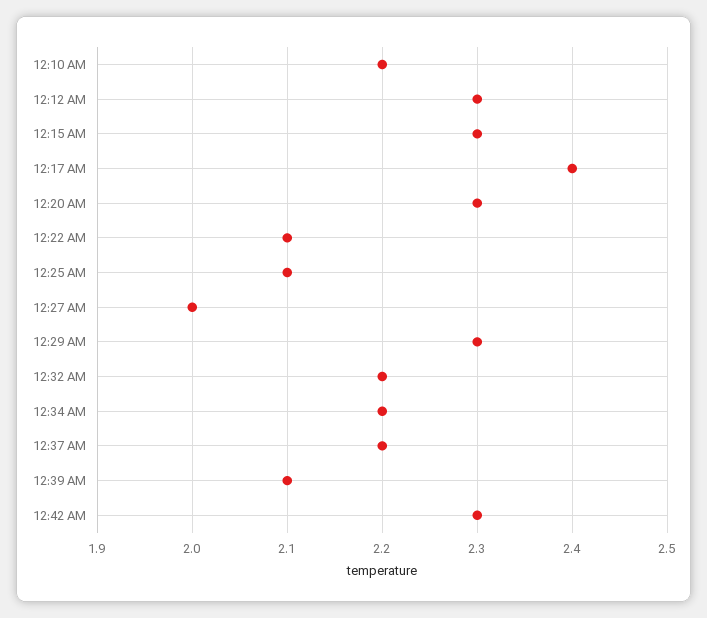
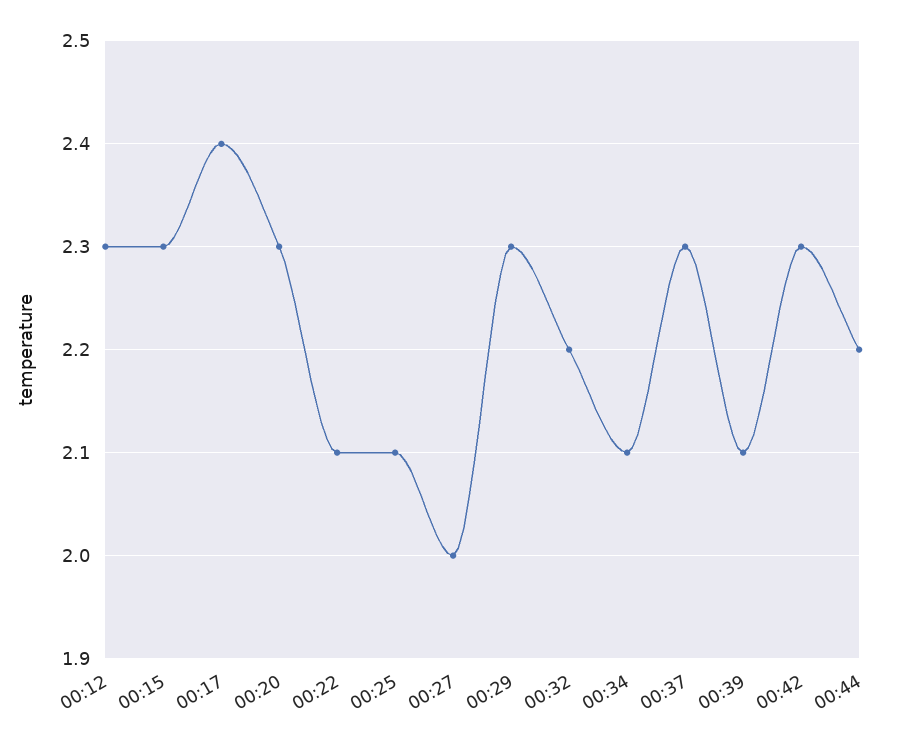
12:10 AM: 2.2 -> none
12:34 AM: 2.2 -> 2.1
12:37 AM: 2.2 -> 2.3
00:44: none -> 2.2

